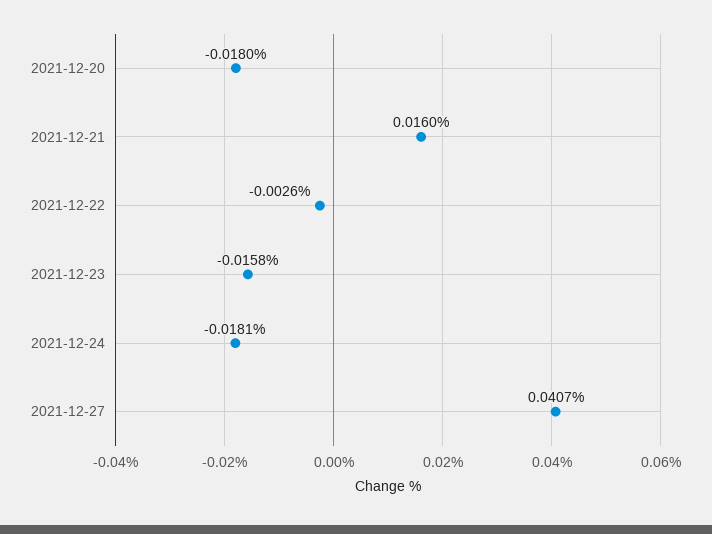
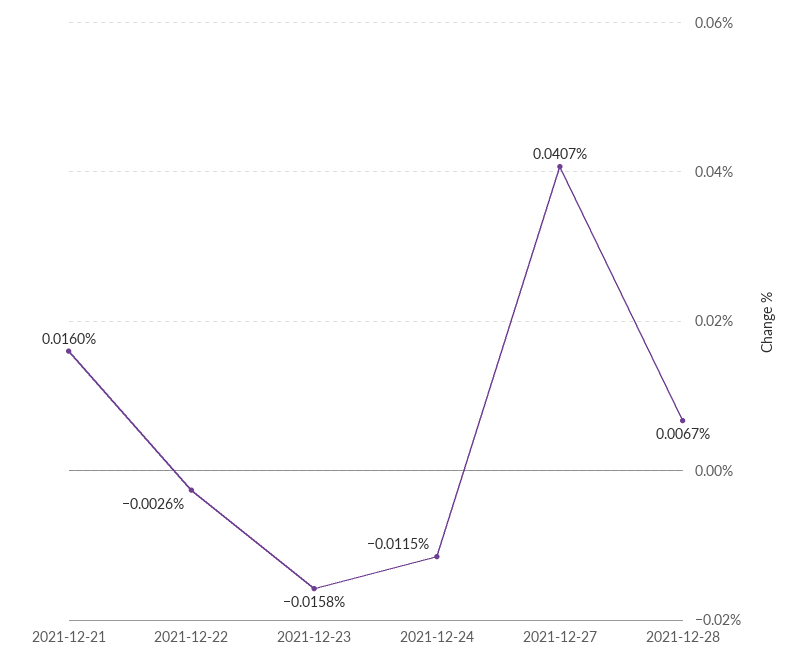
2021-12-20: -0.018 -> none
2021-12-24: -0.0181 -> -0.0115
2021-12-28: none -> 0.0067

